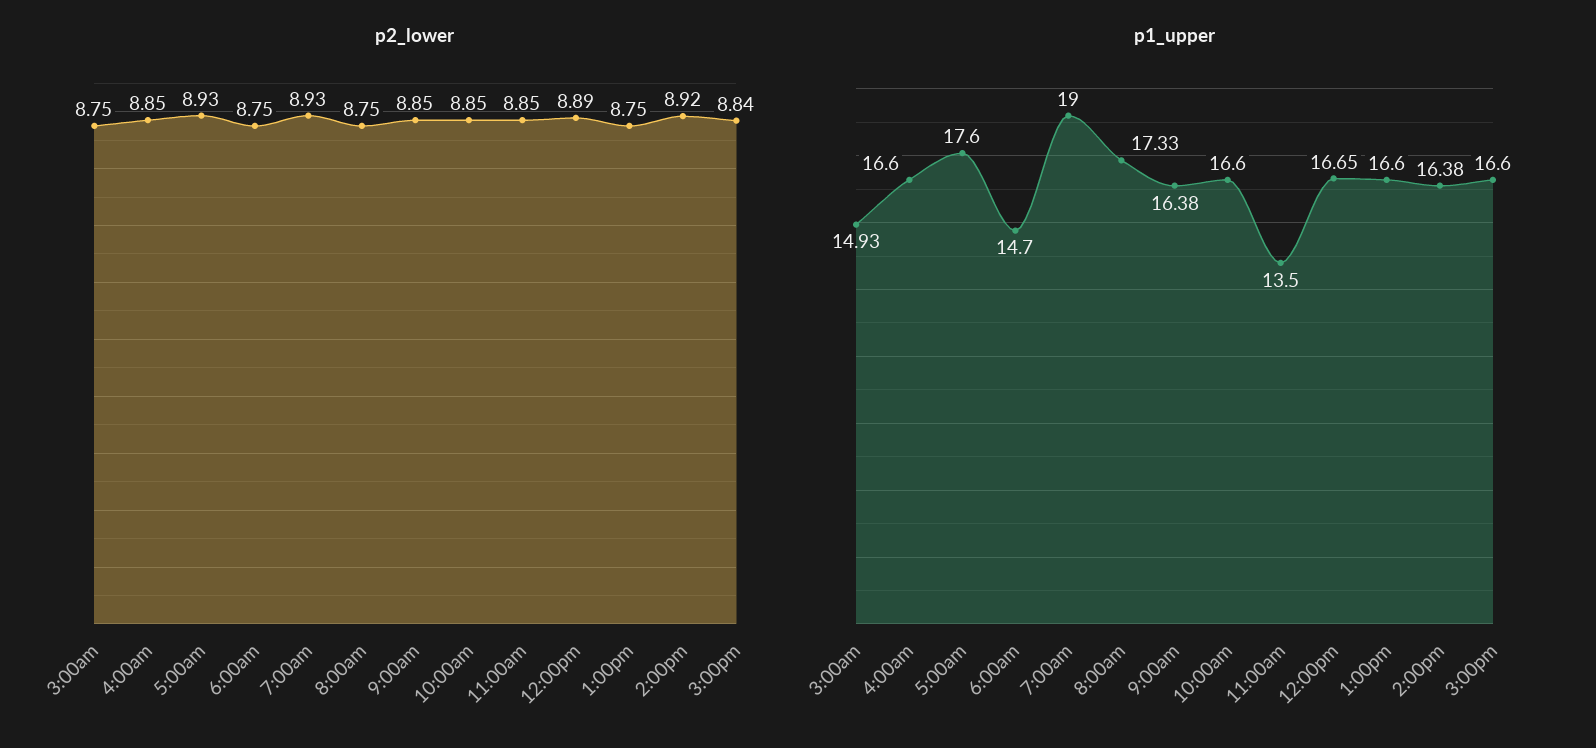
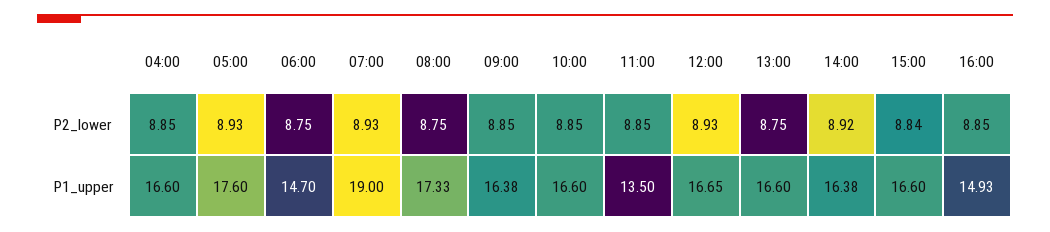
p2_lower, 3:00am: 8.75 -> none
p2_lower, 12:00pm: 8.89 -> 8.93
p1_upper, 3:00am: 14.93 -> none
p2_lower, 16:00: none -> 8.85
p1_upper, 16:00: none -> 14.93

